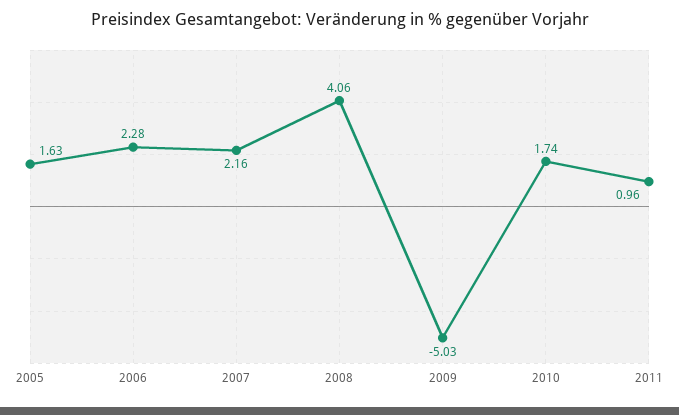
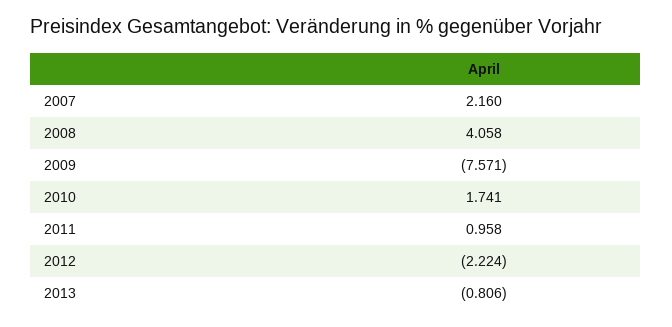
2005: 1.63 -> none
2006: 2.28 -> none
2009: -5.03 -> -7.571
2012: none -> -2.224
2013: none -> -0.806

